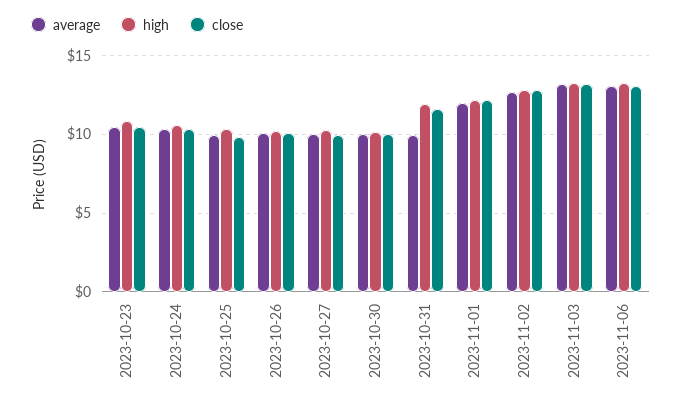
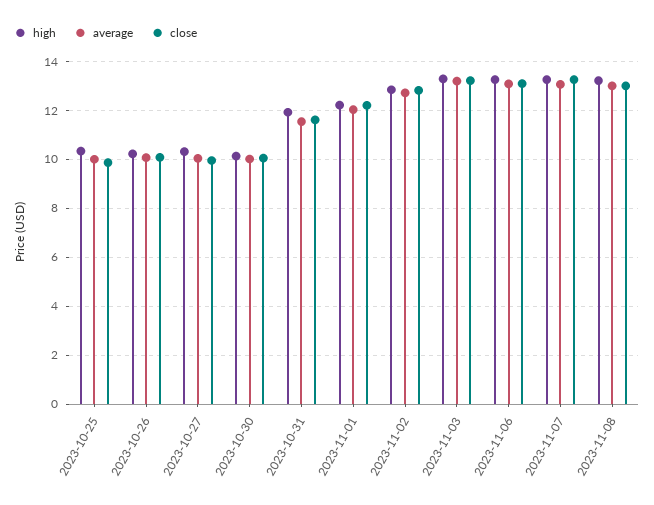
average, 2023-10-23: 10.5 -> none
high, 2023-10-23: 11 -> none
close, 2023-10-23: 10.5 -> none
average, 2023-10-24: 10.5 -> none
high, 2023-10-24: 10.5 -> none
close, 2023-10-24: 10.5 -> none
average, 2023-10-31: 10 -> 11.5
high, 2023-11-07: none -> 13.25
average, 2023-11-07: none -> 13
close, 2023-11-07: none -> 13.25
high, 2023-11-08: none -> 13.25
average, 2023-11-08: none -> 13
close, 2023-11-08: none -> 13

